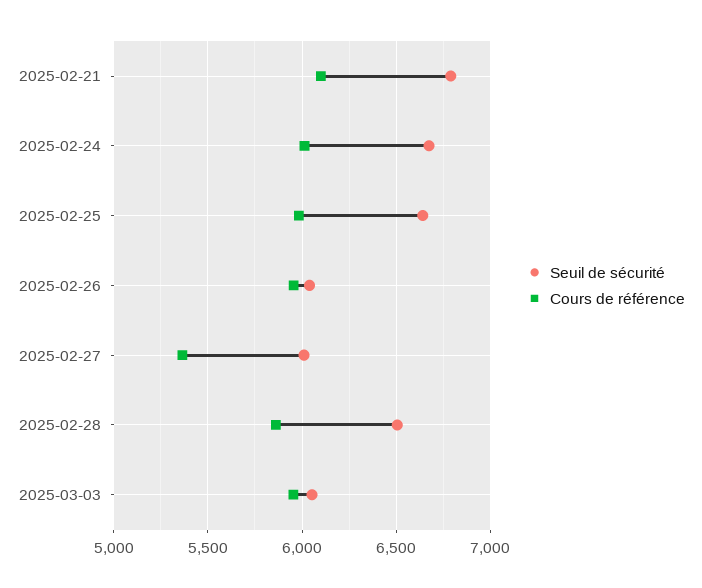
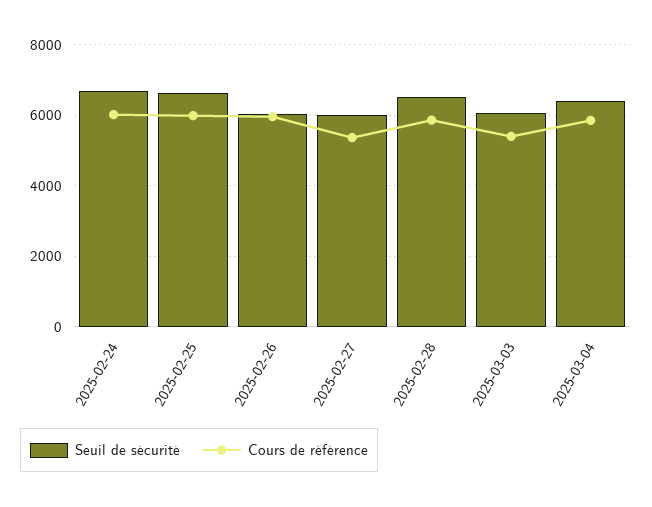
Seuil de sécurité, 2025-02-21: 6800 -> none
Cours de référence, 2025-02-21: 6100 -> none
Cours de référence, 2025-03-03: 5950 -> 5400
Seuil de sécurité, 2025-03-04: none -> 6400
Cours de référence, 2025-03-04: none -> 5800

